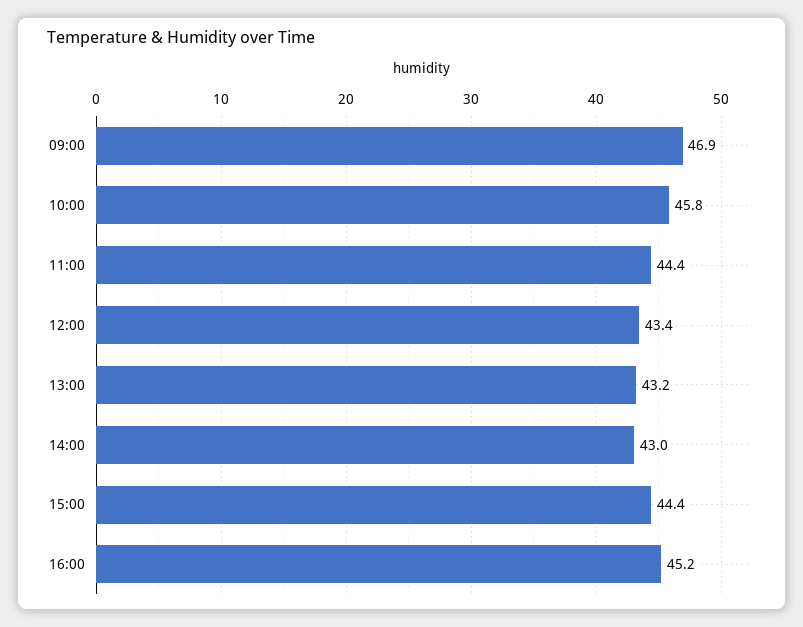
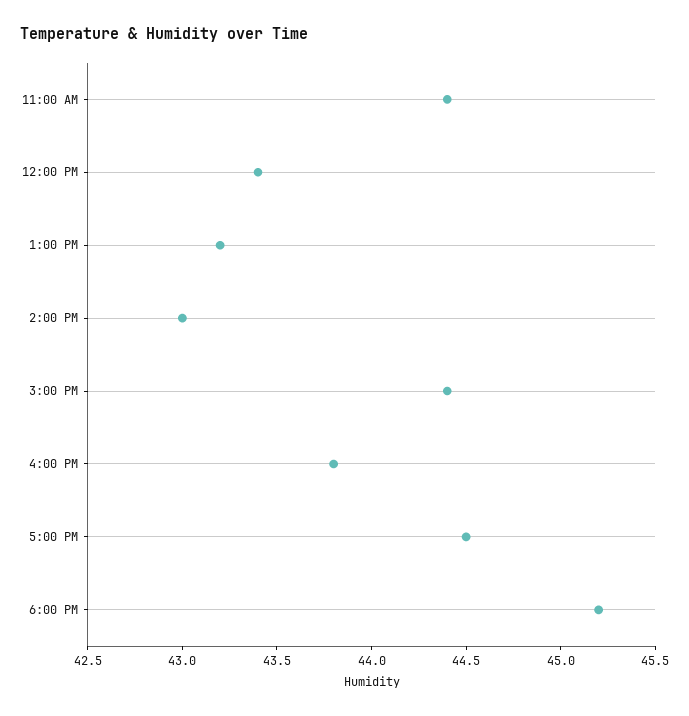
09:00: 46.9 -> none
10:00: 45.8 -> none
16:00: 45.2 -> 43.8
5:00 PM: none -> 44.5
6:00 PM: none -> 45.2

